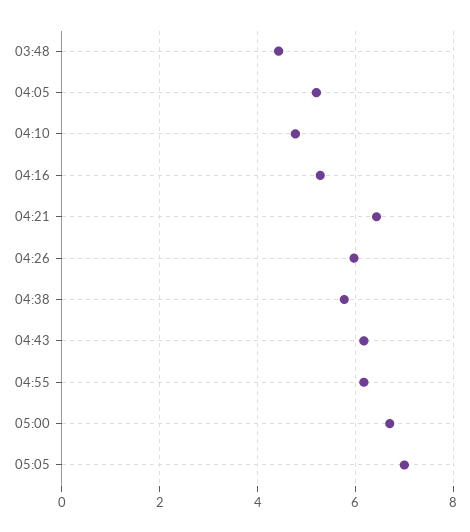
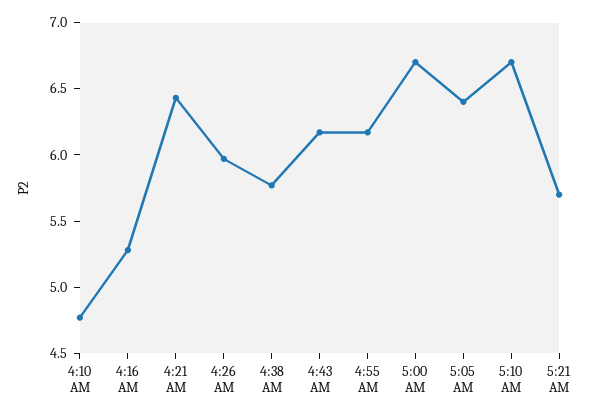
03:48: 4.4 -> none
04:05: 5.2 -> none
05:05: 7 -> 6.4
5:10 AM: none -> 6.7
5:21 AM: none -> 5.7

